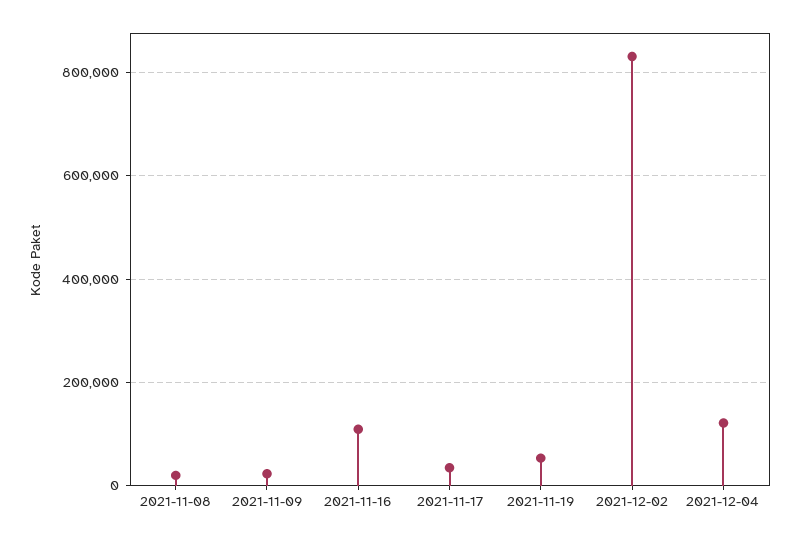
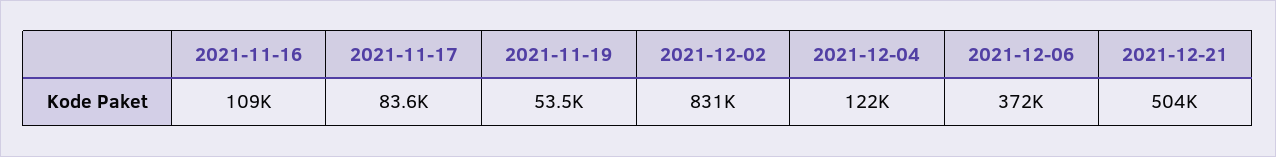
2021-11-08: 20000 -> none
2021-11-09: 20000 -> none
2021-11-17: 40000 -> 83600
2021-12-06: none -> 372000
2021-12-21: none -> 504000

